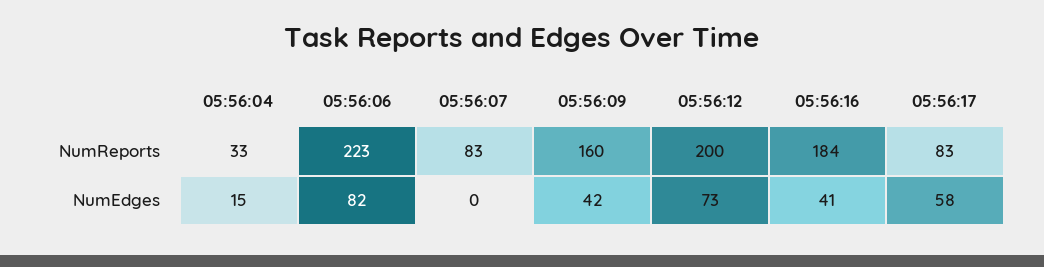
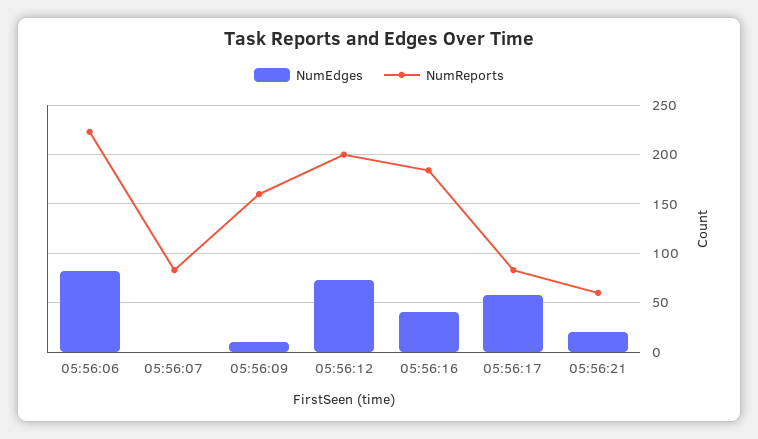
NumReports, 05:56:04: 33 -> none
NumEdges, 05:56:04: 15 -> none
NumEdges, 05:56:09: 42 -> 10
NumEdges, 05:56:21: none -> 20
NumReports, 05:56:21: none -> 60

